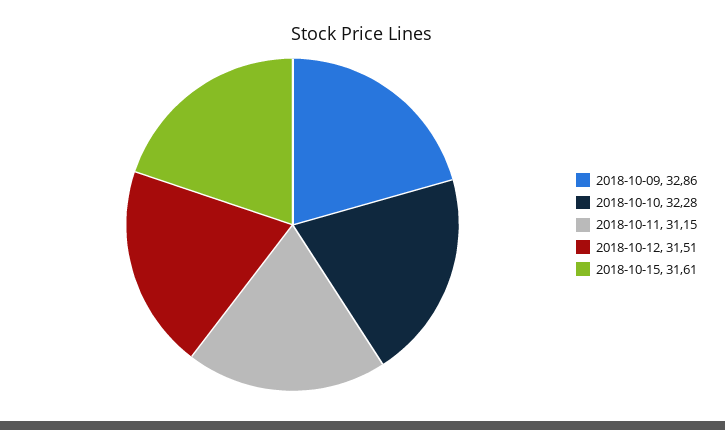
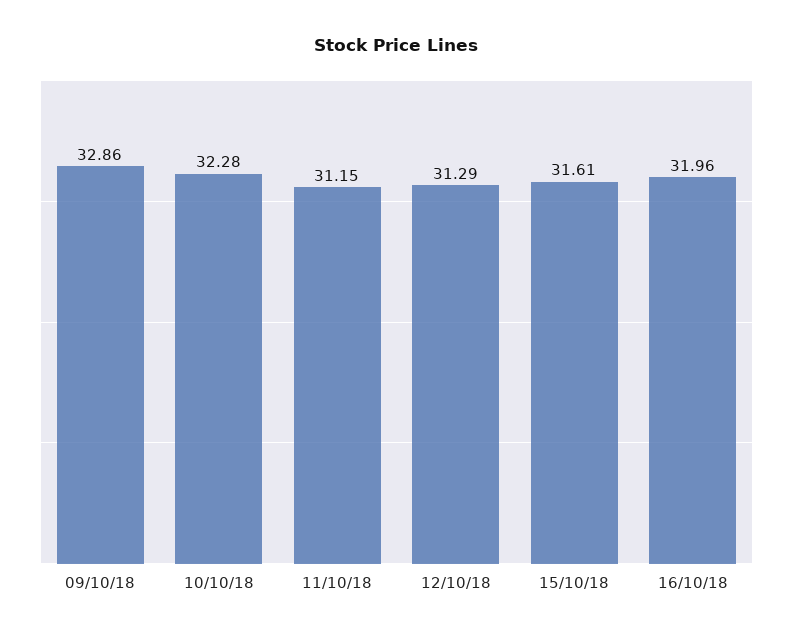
2018-10-12: 31.51 -> 31.29
16/10/18: none -> 31.96

